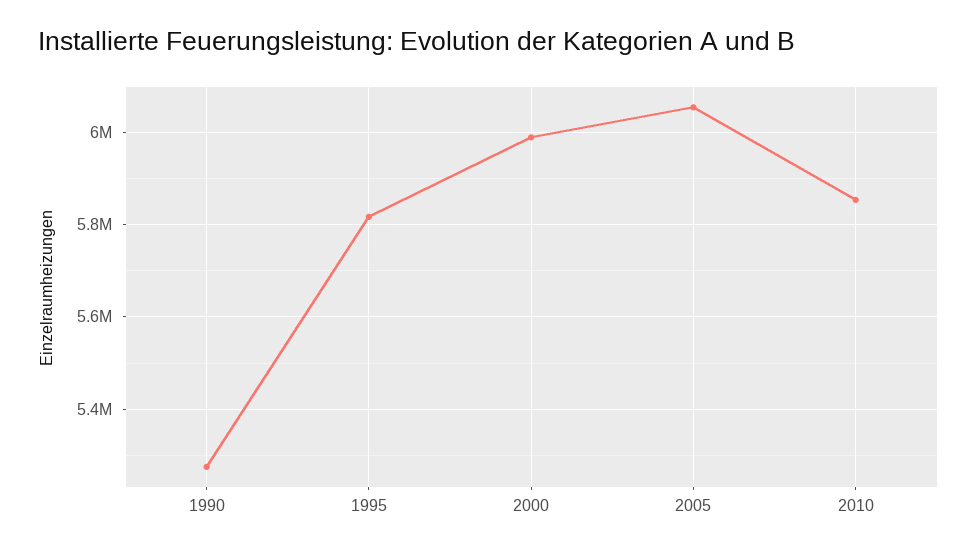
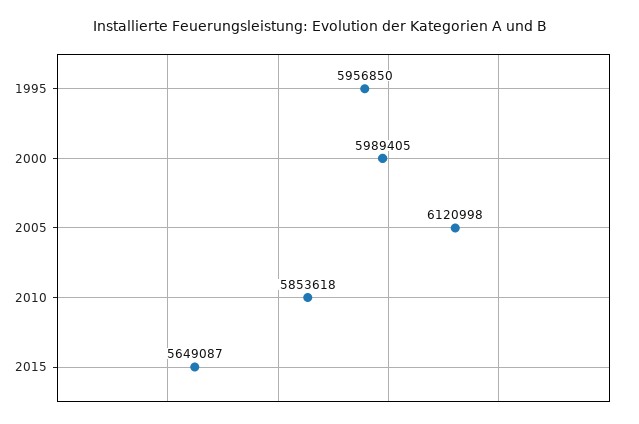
1990: 5280000 -> none
1995: 5820000 -> 5956850
2005: 6060000 -> 6120998
2015: none -> 5649087

